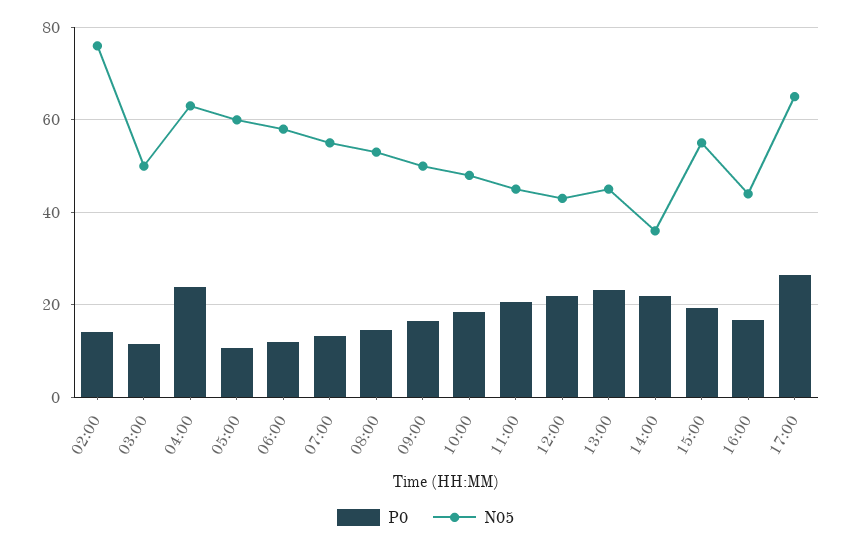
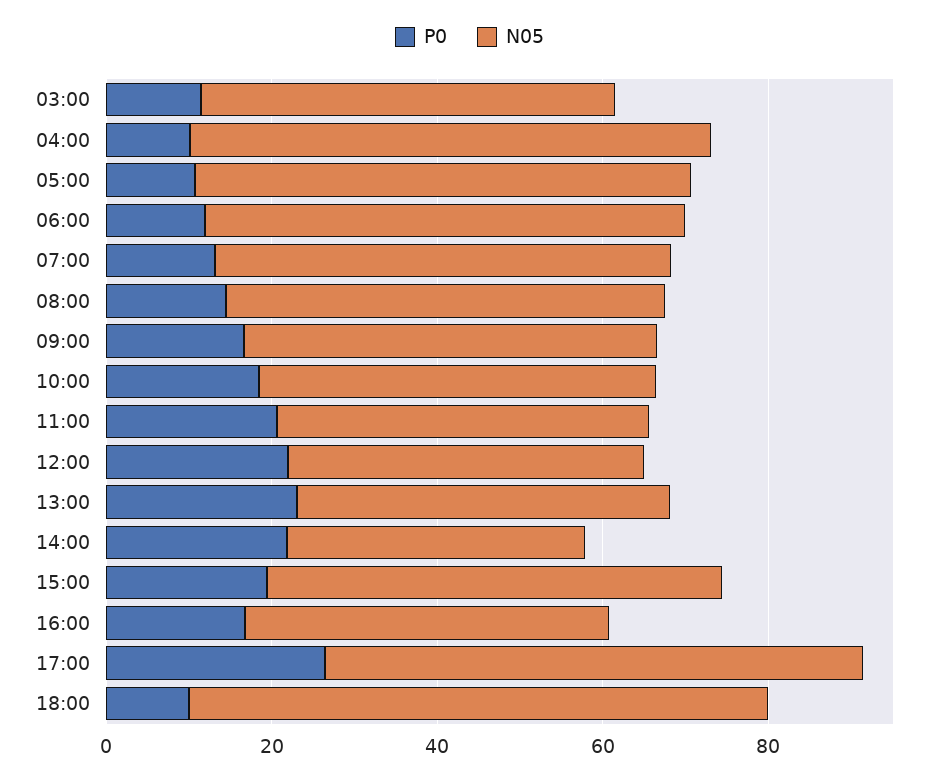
P0, 02:00: 14 -> none
N05, 02:00: 76 -> none
P0, 04:00: 24 -> 10
P0, 18:00: none -> 10
N05, 18:00: none -> 70

